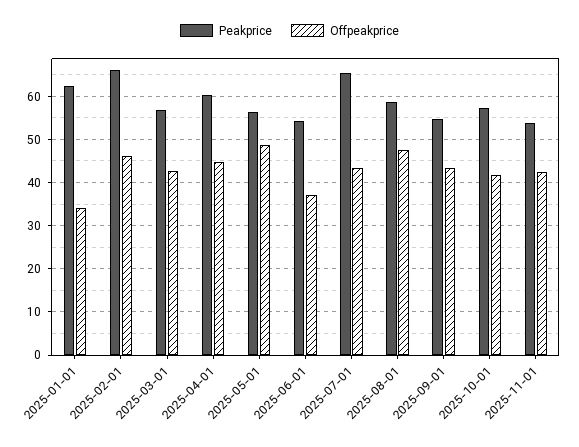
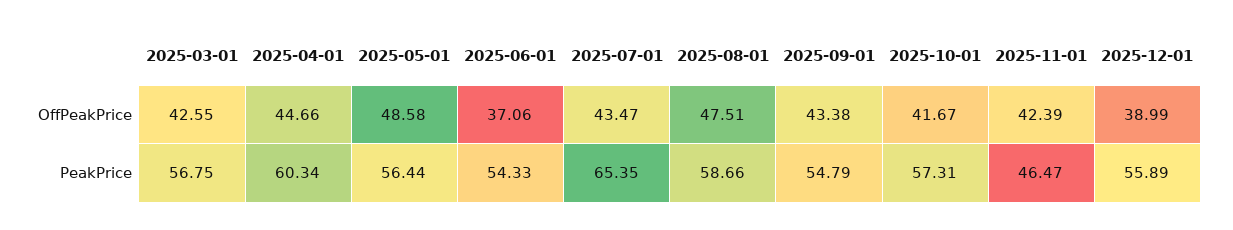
Peakprice, 2025-01-01: 62 -> none
Offpeakprice, 2025-01-01: 34 -> none
Peakprice, 2025-02-01: 66 -> none
Offpeakprice, 2025-02-01: 46 -> none
Peakprice, 2025-11-01: 54 -> 46.47
Offpeakprice, 2025-12-01: none -> 38.99
Peakprice, 2025-12-01: none -> 55.89

